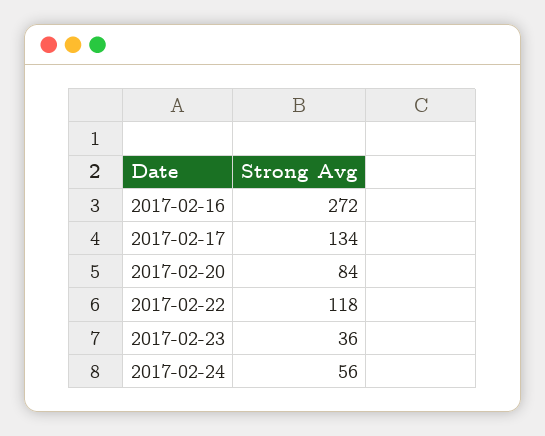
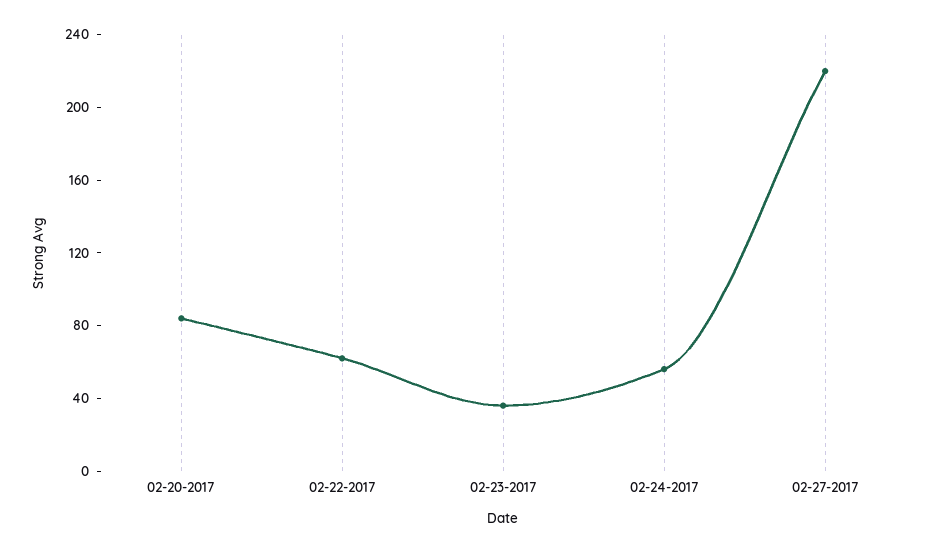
2017-02-16: 272 -> none
2017-02-17: 134 -> none
2017-02-22: 118 -> 60
02-27-2017: none -> 220

